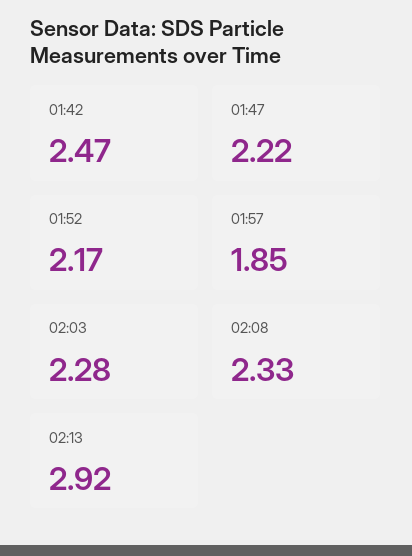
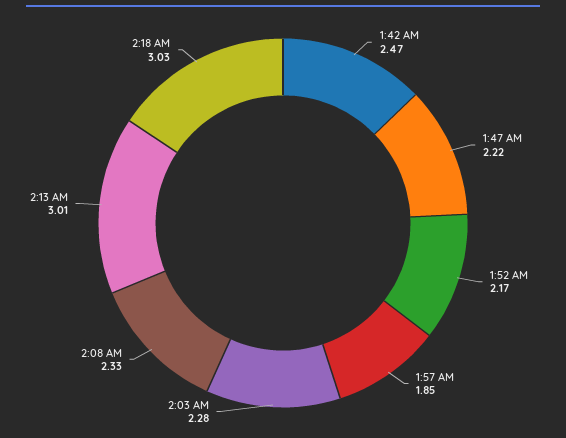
02:13: 2.92 -> 3.01
2:18 AM: none -> 3.03

